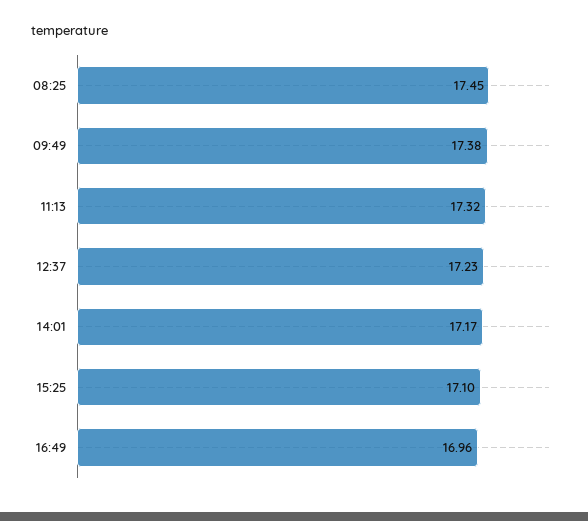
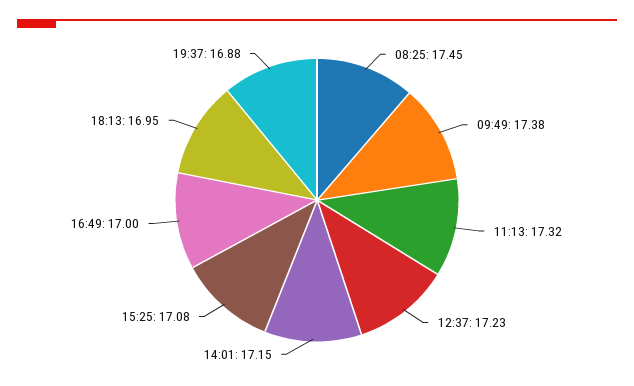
14:01: 17.17 -> 17.15
15:25: 17.1 -> 17.08
16:49: 16.96 -> 17
18:13: none -> 16.95
19:37: none -> 16.88

